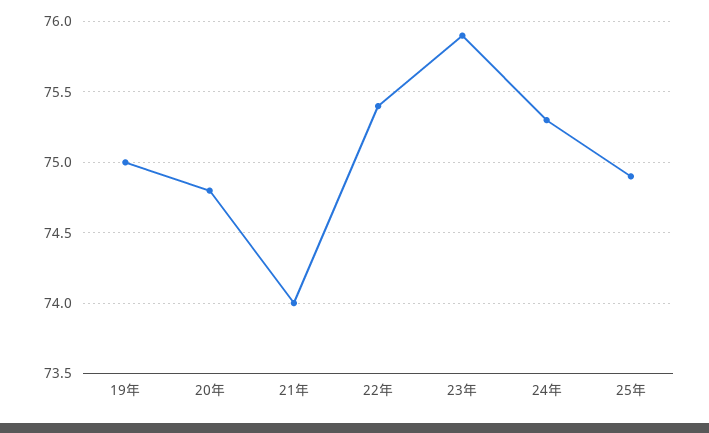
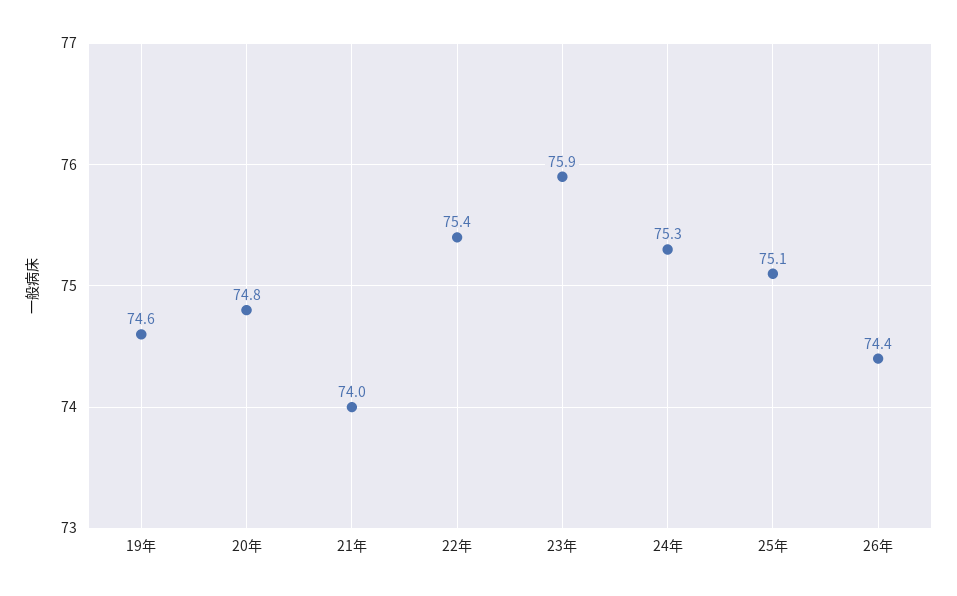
19年: 75 -> 74.6
25年: 74.9 -> 75.1
26年: none -> 74.4

